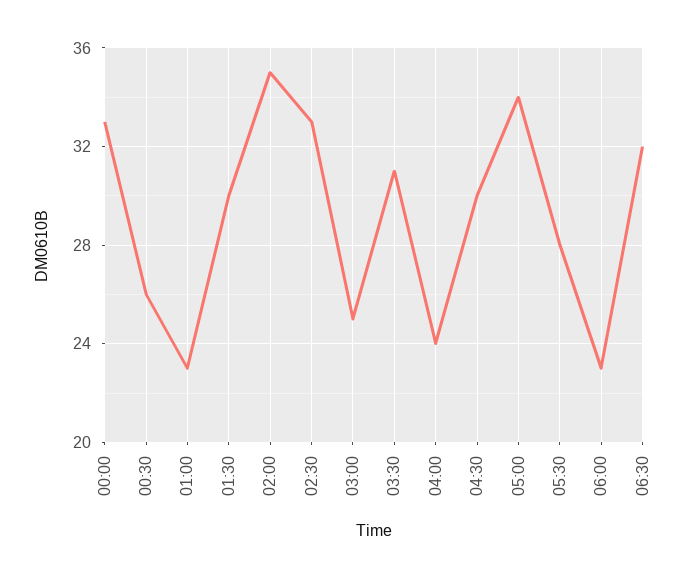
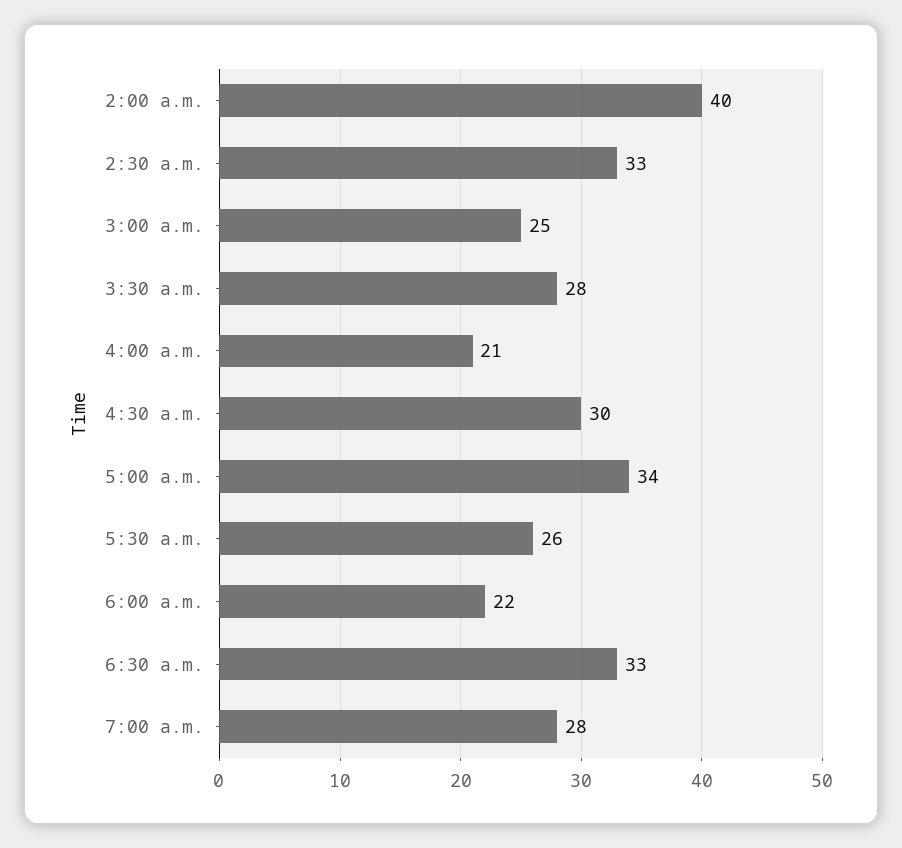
00:00: 33 -> none
00:30: 26 -> none
01:00: 23 -> none
01:30: 30 -> none
02:00: 35 -> 40
03:30: 31 -> 28
04:00: 24 -> 21
05:30: 28 -> 26
06:00: 23 -> 22
06:30: 32 -> 33
7:00 a.m.: none -> 28

